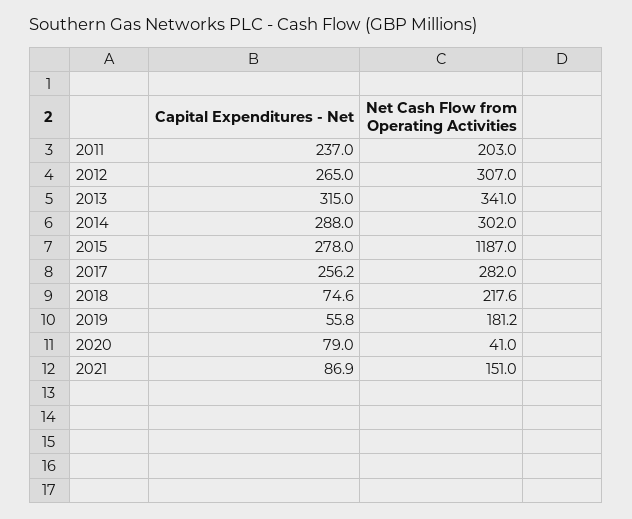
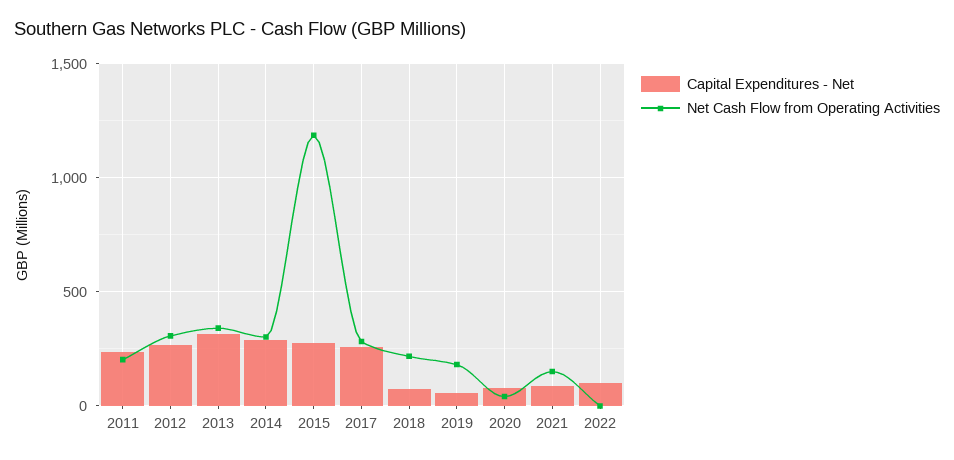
Capital Expenditures - Net, 2022: none -> 100
Net Cash Flow from Operating Activities, 2022: none -> 0

